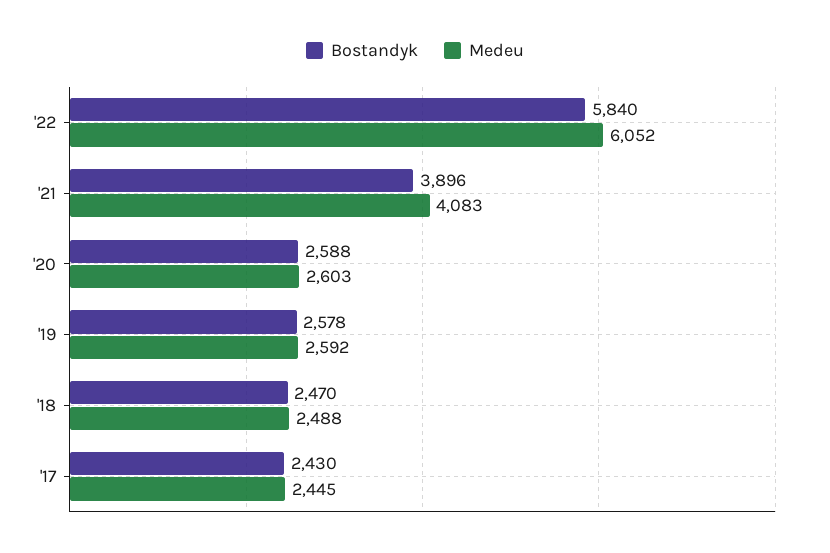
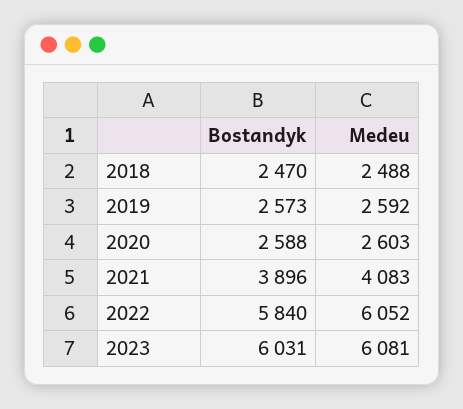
Bostandyk, '19: 2578 -> 2573
Bostandyk, '17: 2430 -> none
Medeu, '17: 2445 -> none
Bostandyk, 2023: none -> 6031
Medeu, 2023: none -> 6081

